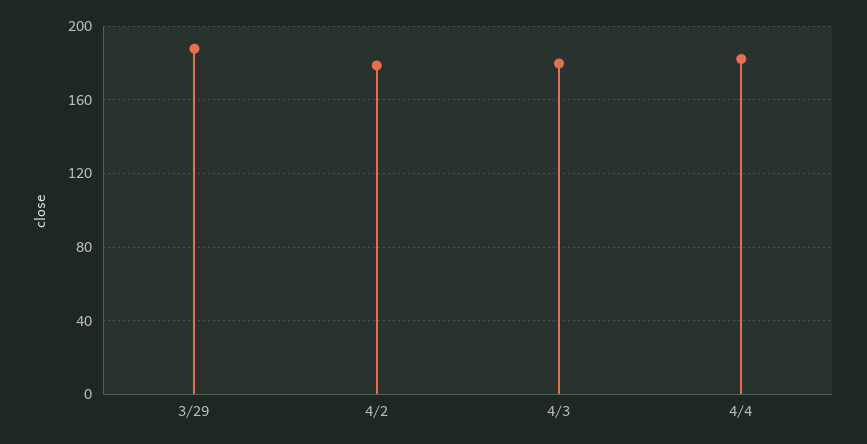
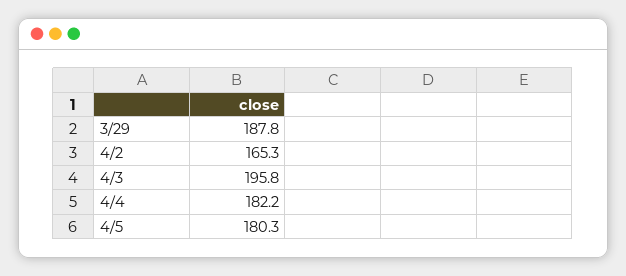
4/2: 180 -> 165.3
4/3: 180 -> 195.8
4/5: none -> 180.3

